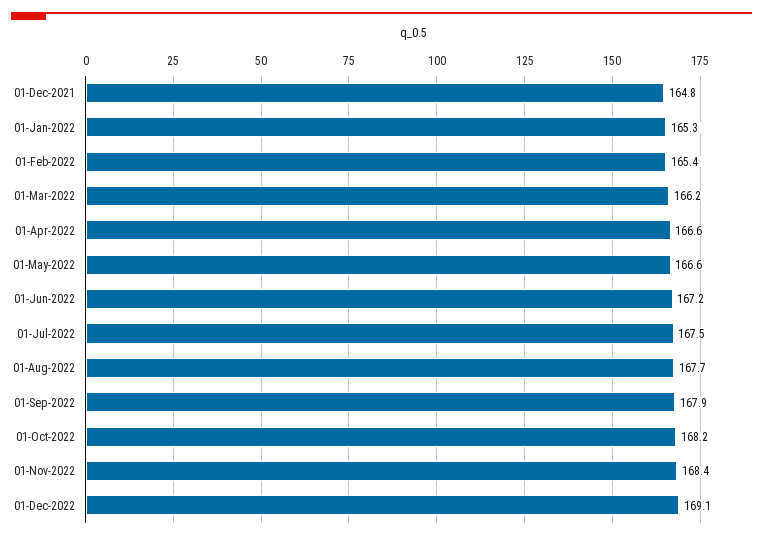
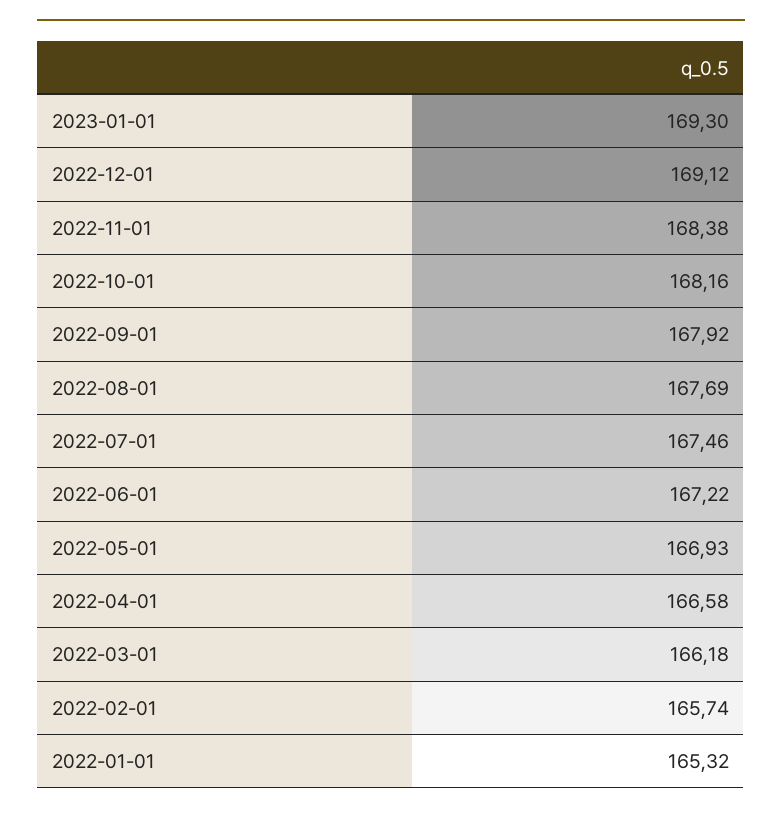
01-Dec-2021: 164.8 -> none
01-Feb-2022: 165.4 -> 165.74
01-May-2022: 166.6 -> 166.93
2023-01-01: none -> 169.3

